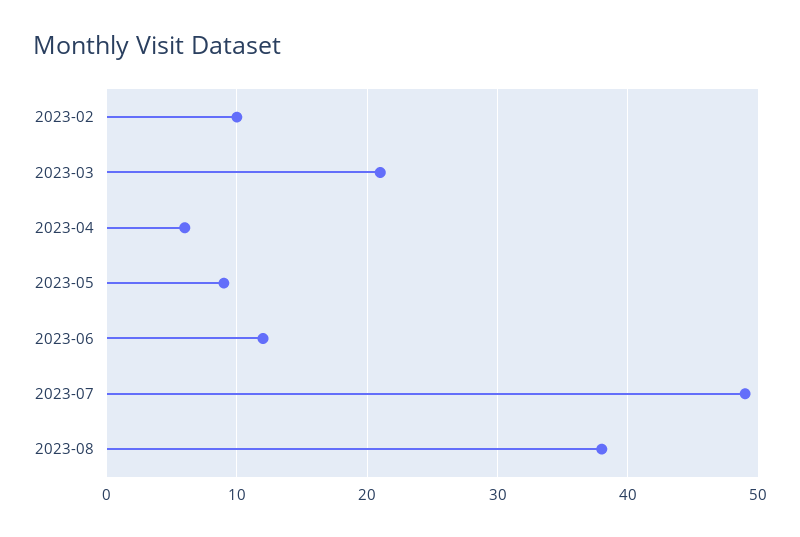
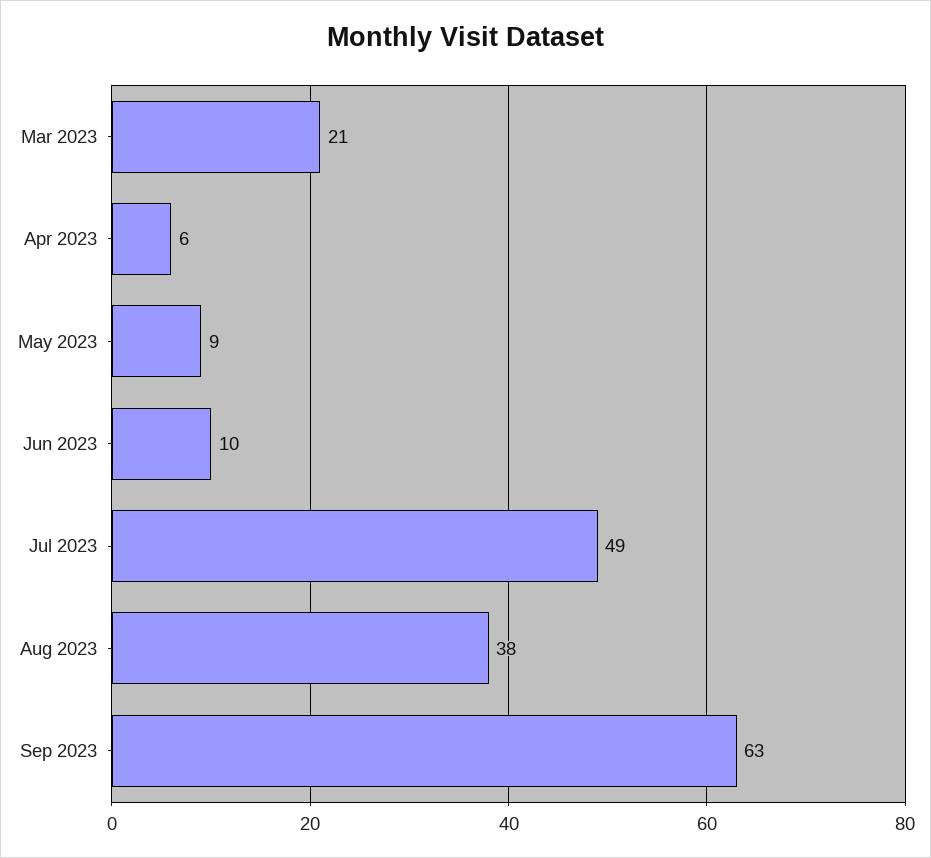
2023-02: 10 -> none
2023-06: 12 -> 10
Sep 2023: none -> 63

